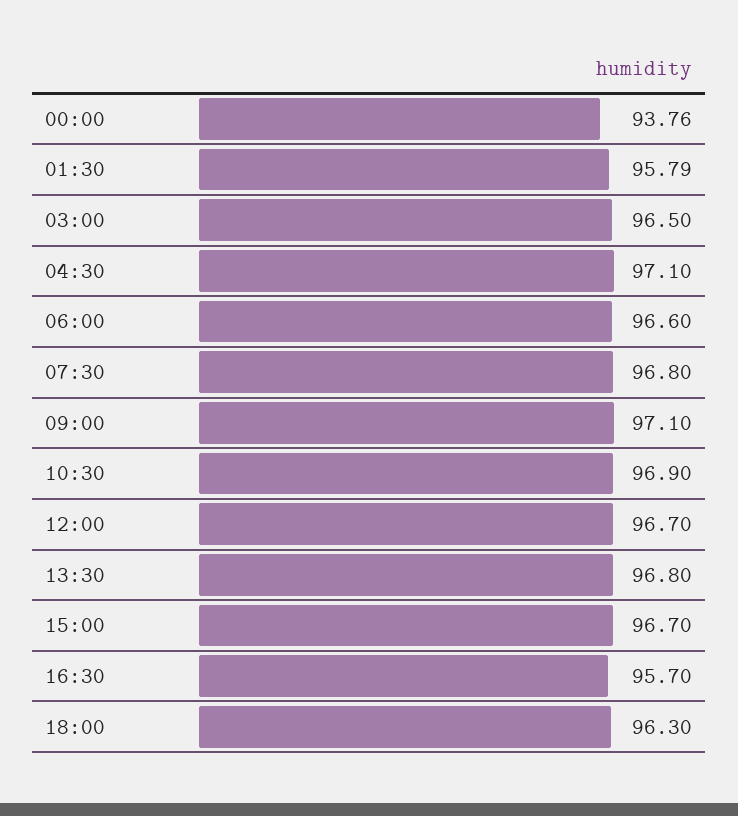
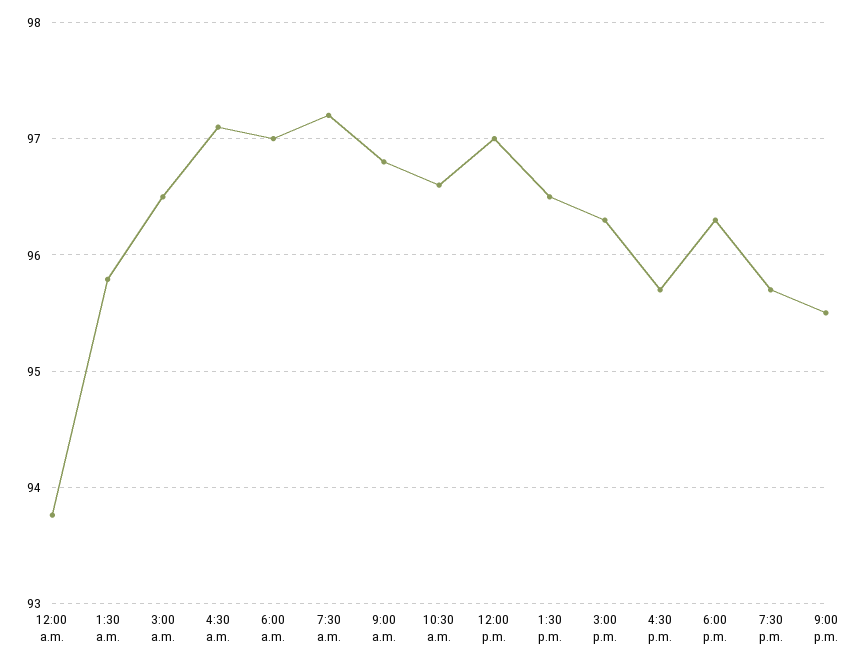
06:00: 96.6 -> 97
07:30: 96.8 -> 97.2
09:00: 97.1 -> 96.8
10:30: 96.9 -> 96.6
12:00: 96.7 -> 97
13:30: 96.8 -> 96.5
15:00: 96.7 -> 96.3
7:30 p.m.: none -> 95.7
9:00 p.m.: none -> 95.5

